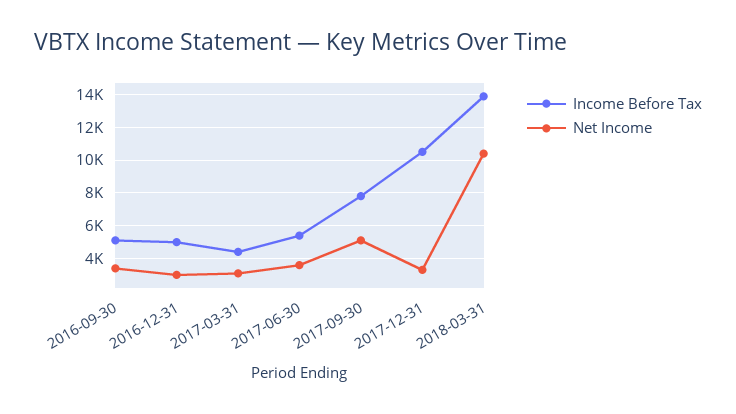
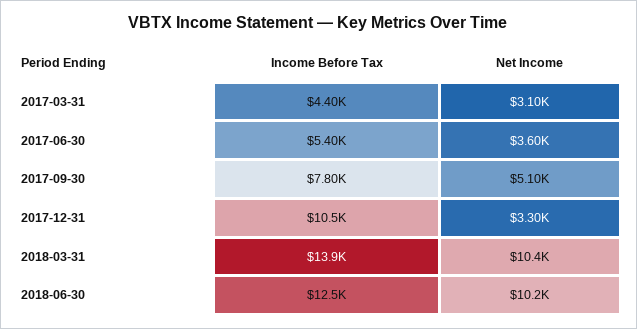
Income Before Tax, 2016-09-30: 5000 -> none
Net Income, 2016-09-30: 3500 -> none
Income Before Tax, 2016-12-31: 5000 -> none
Net Income, 2016-12-31: 3000 -> none
Income Before Tax, 2018-06-30: none -> 12500
Net Income, 2018-06-30: none -> 10200

